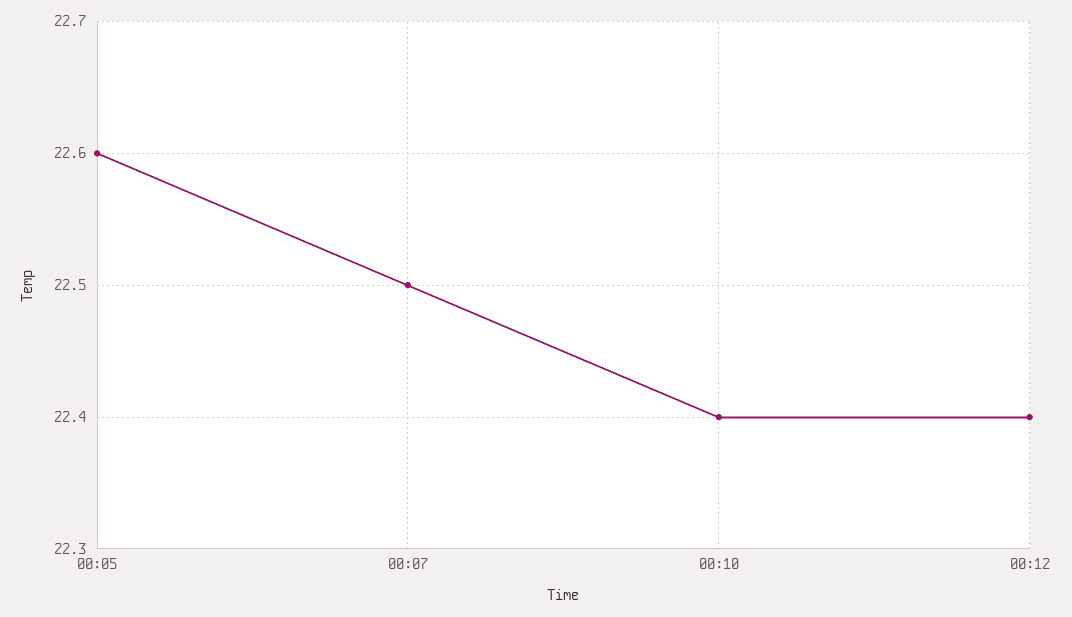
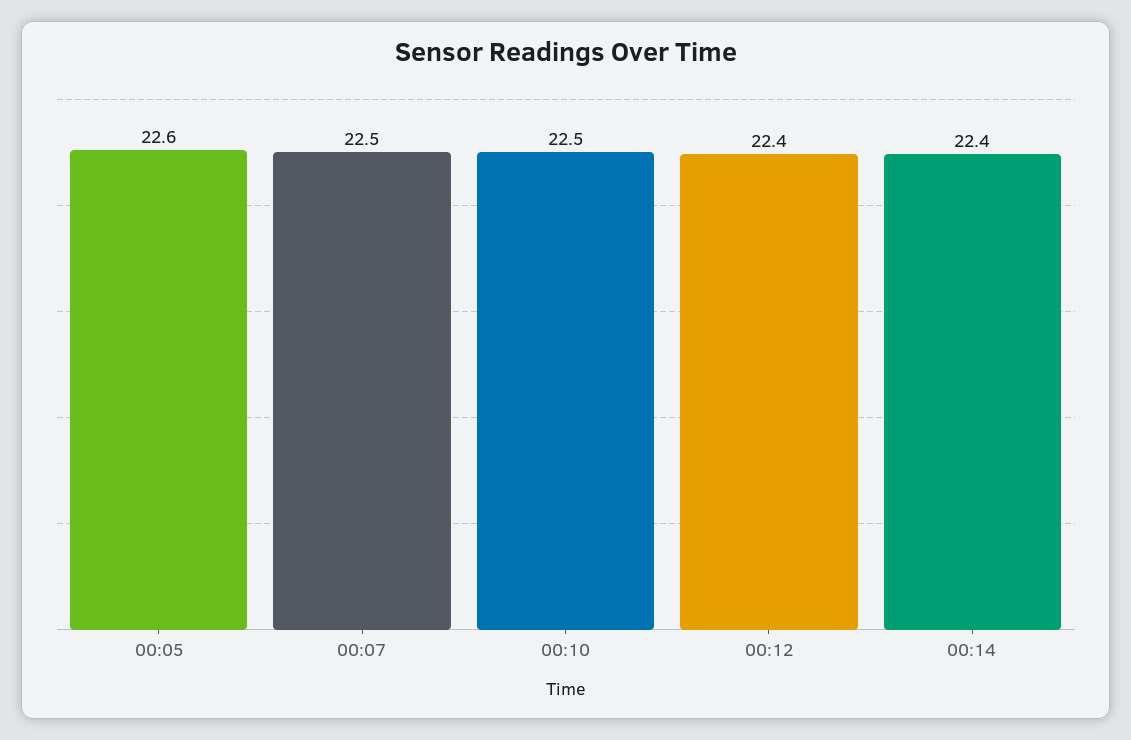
00:10: 22.4 -> 22.5
00:14: none -> 22.4

